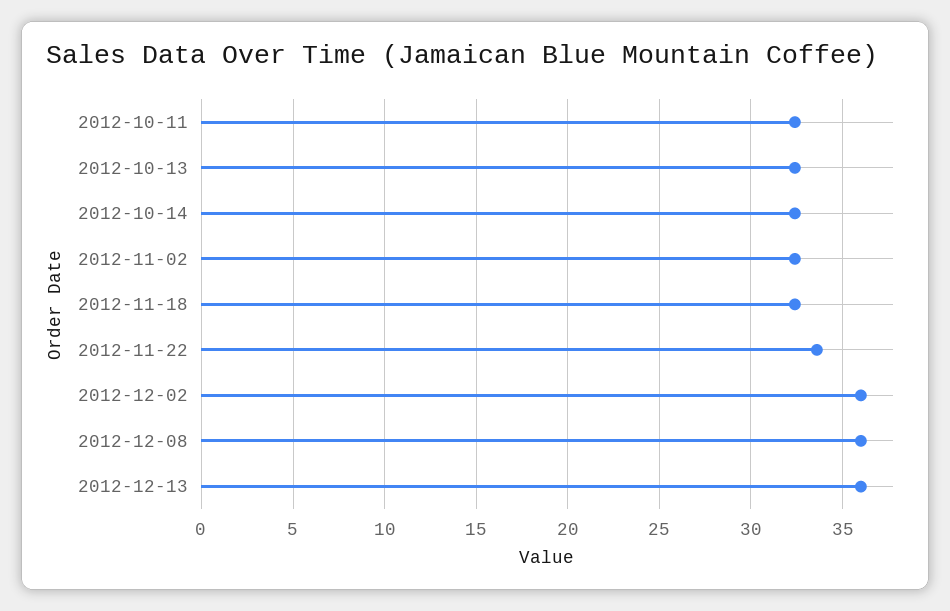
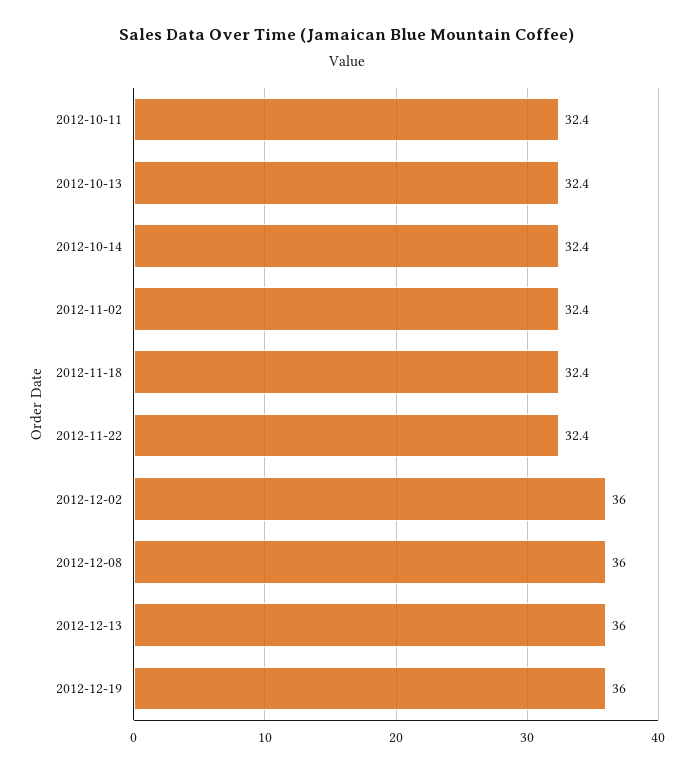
2012-11-22: 33.5 -> 32.4
2012-12-19: none -> 36

